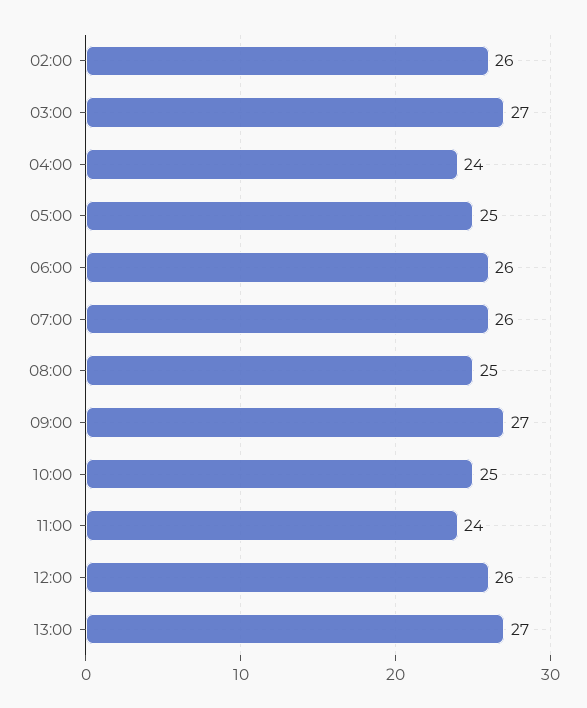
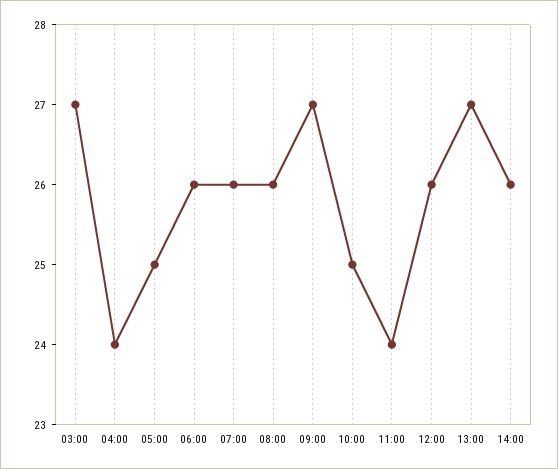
02:00: 26 -> none
08:00: 25 -> 26
14:00: none -> 26

